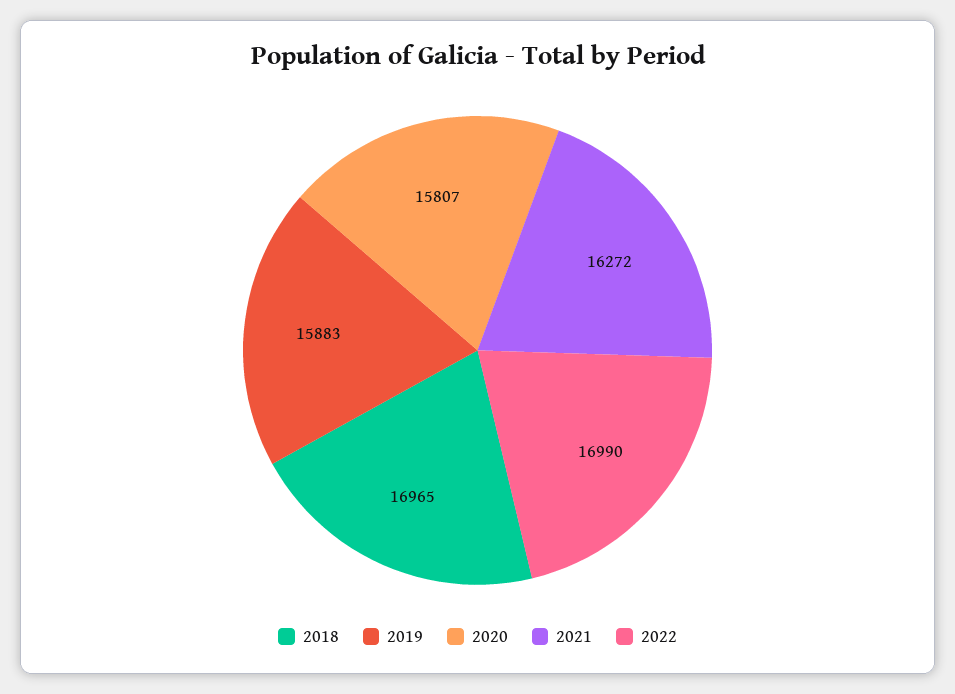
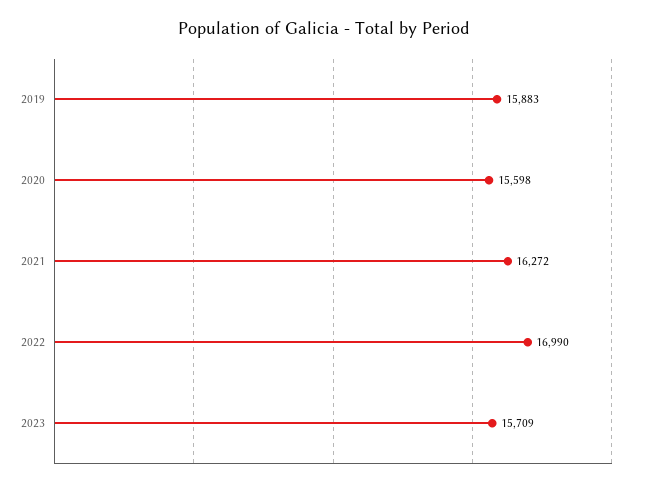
2018: 16965 -> none
2020: 15807 -> 15598
2023: none -> 15709

